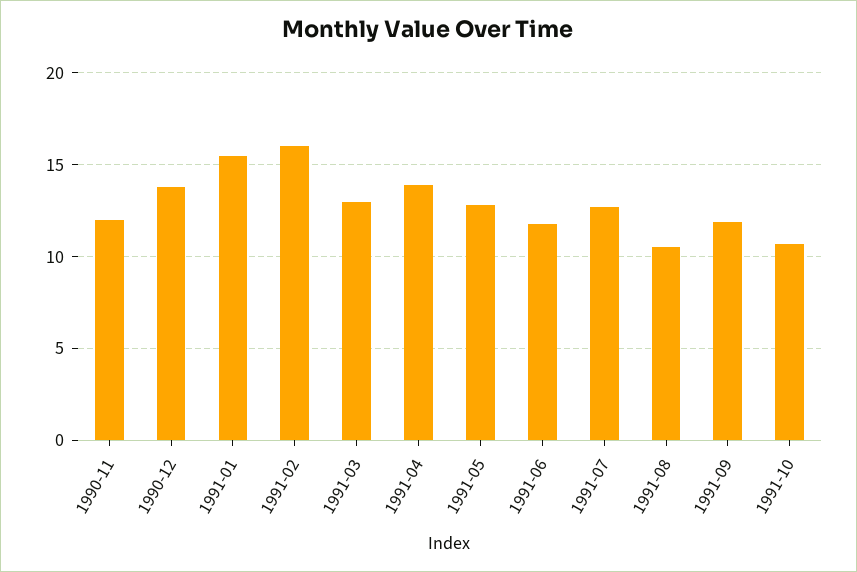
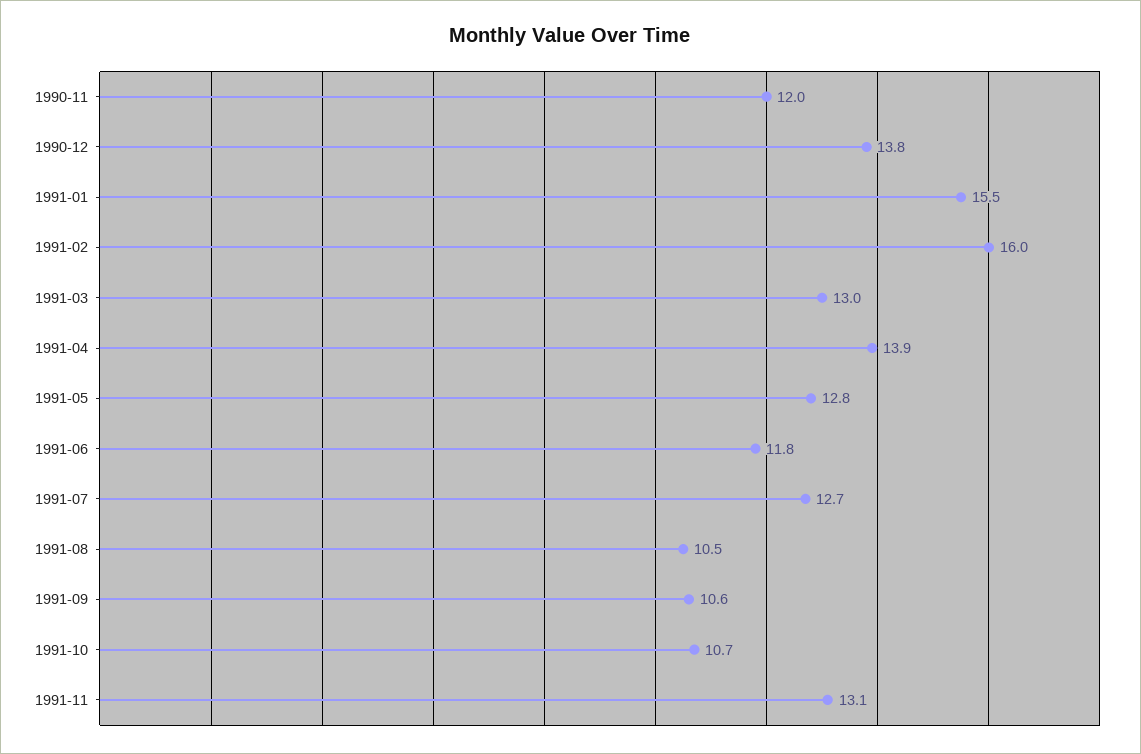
1991-09: 12 -> 10.6
1991-11: none -> 13.1

